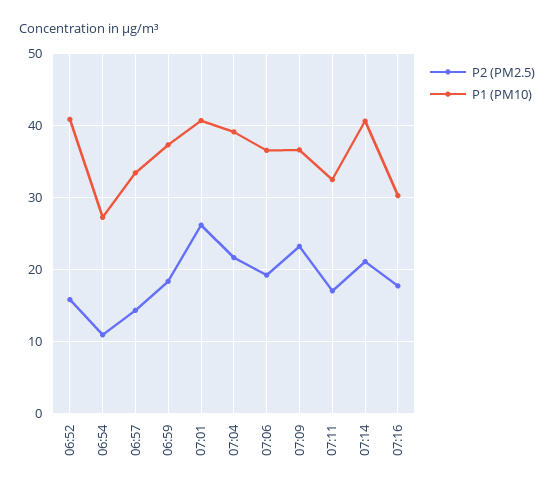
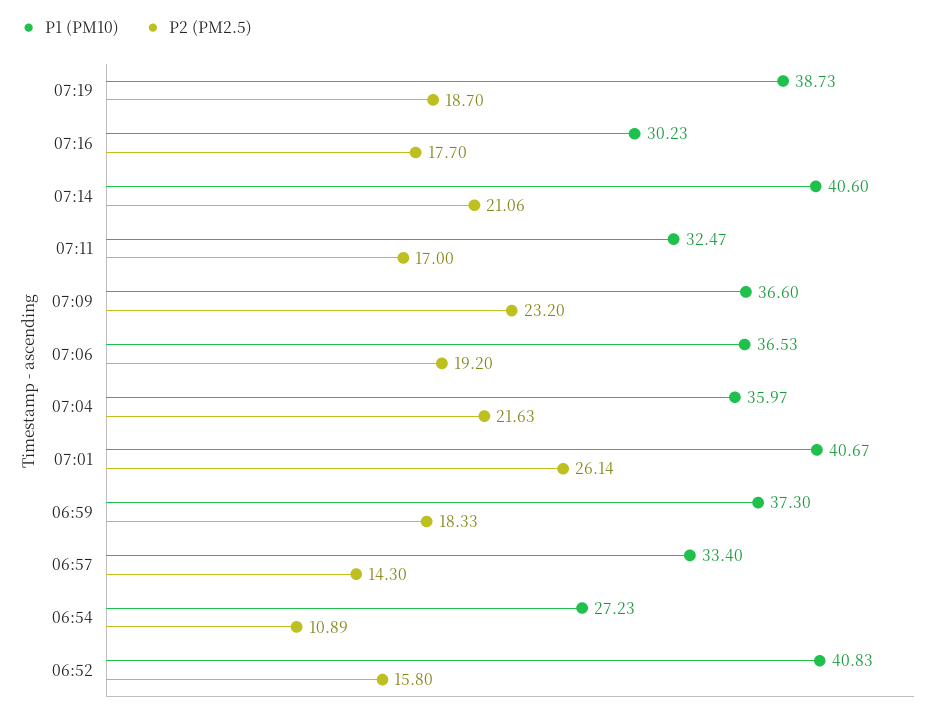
P1 (PM10), 07:04: 39 -> 35.97
P1 (PM10), 07:19: none -> 38.73
P2 (PM2.5), 07:19: none -> 18.7

